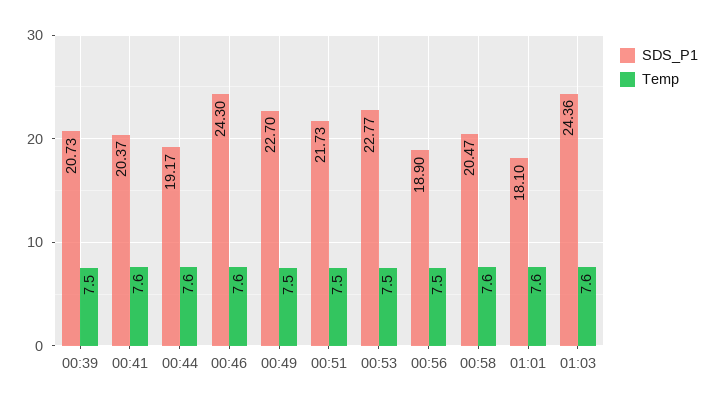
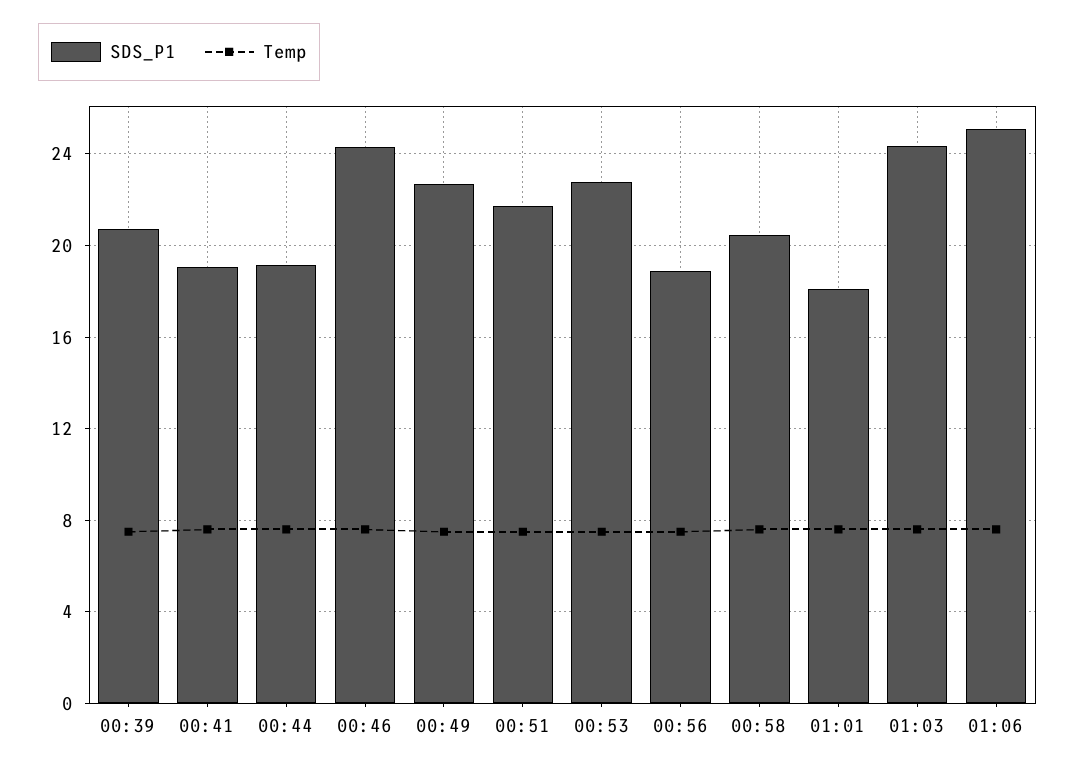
SDS_P1, 00:41: 20.37 -> 19
SDS_P1, 01:06: none -> 25
Temp, 01:06: none -> 7.5

